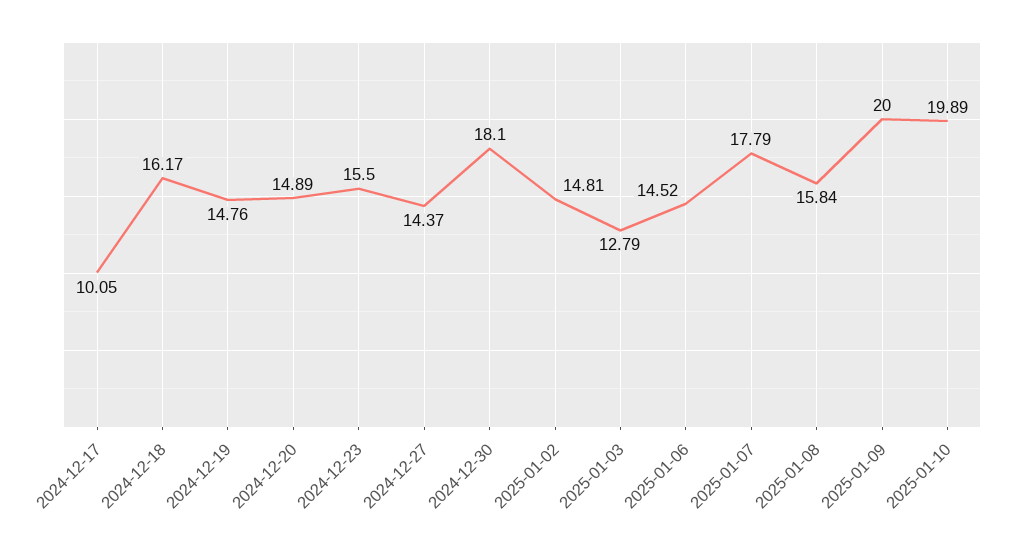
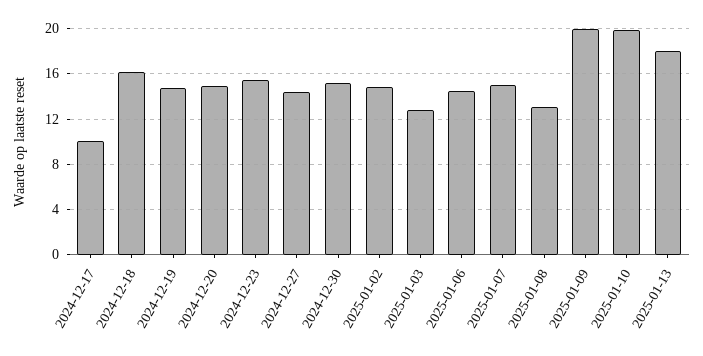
2024-12-30: 18.1 -> 15
2025-01-07: 17.79 -> 15
2025-01-08: 15.84 -> 13
2025-01-13: none -> 18

